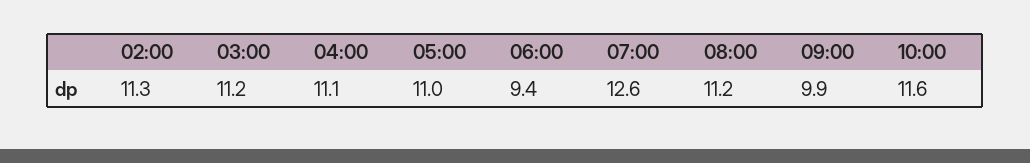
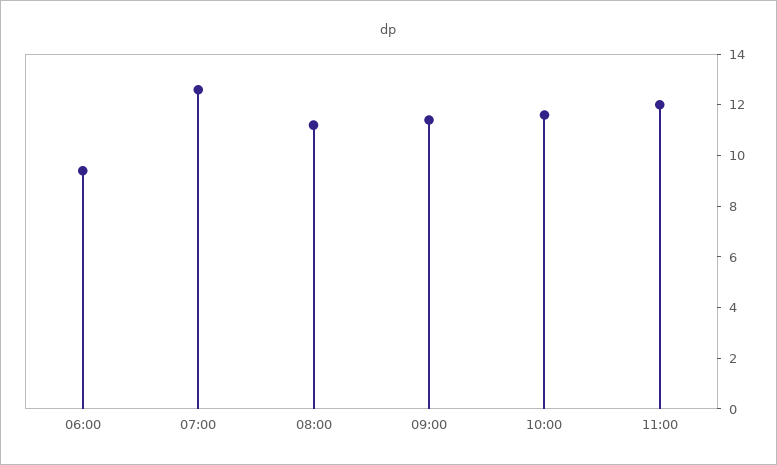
02:00: 11.3 -> none
03:00: 11.2 -> none
04:00: 11.1 -> none
05:00: 11 -> none
09:00: 9.9 -> 11.5
11:00: none -> 12

